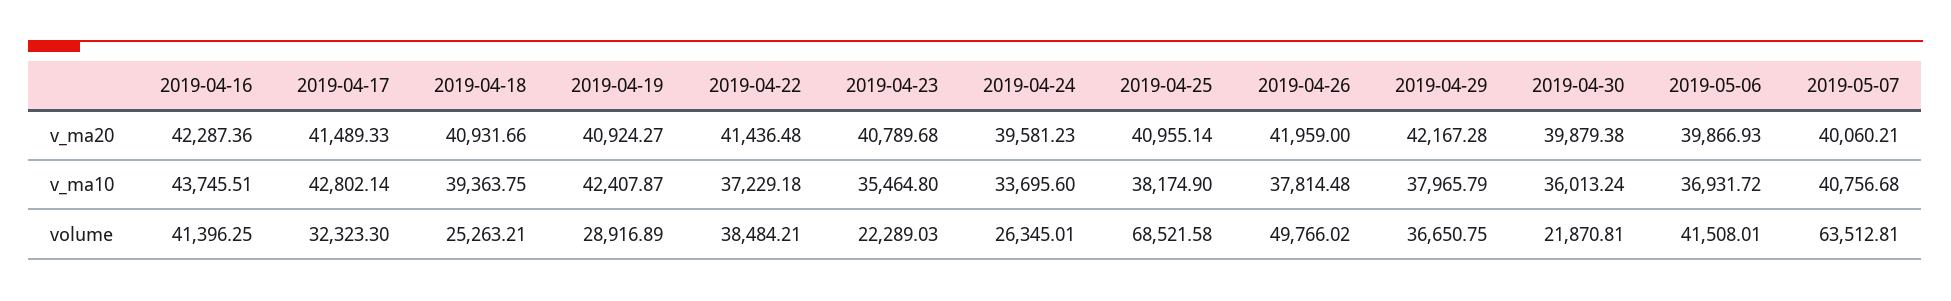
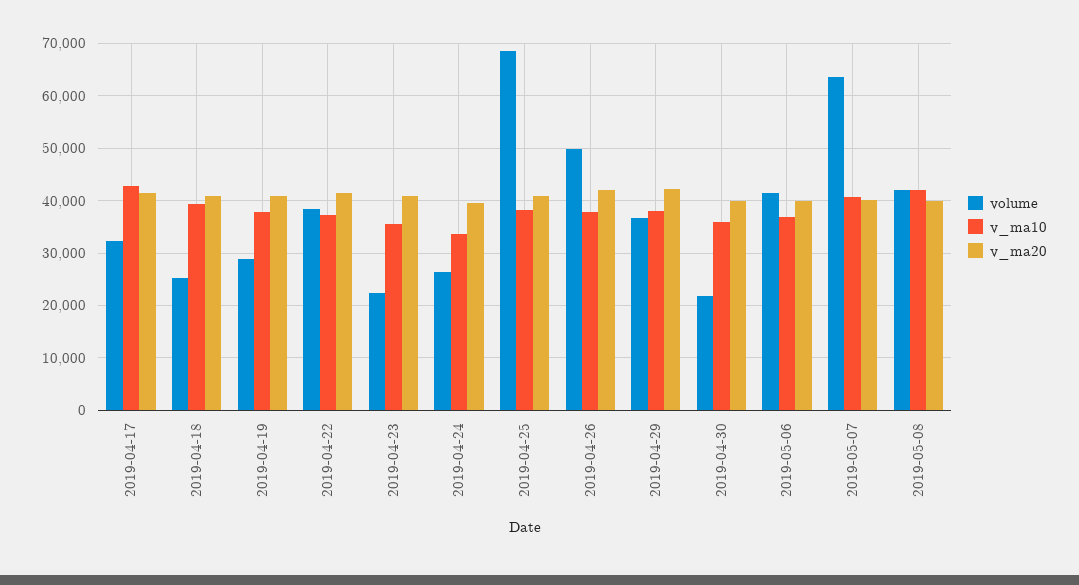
v_ma20, 2019-04-16: 42287.36 -> none
v_ma10, 2019-04-16: 43745.51 -> none
v_ma10, 2019-04-19: 42407.87 -> 38000
volume, 2019-04-16: 41396.25 -> none
volume, 2019-05-08: none -> 42000
v_ma10, 2019-05-08: none -> 42000
v_ma20, 2019-05-08: none -> 40000

